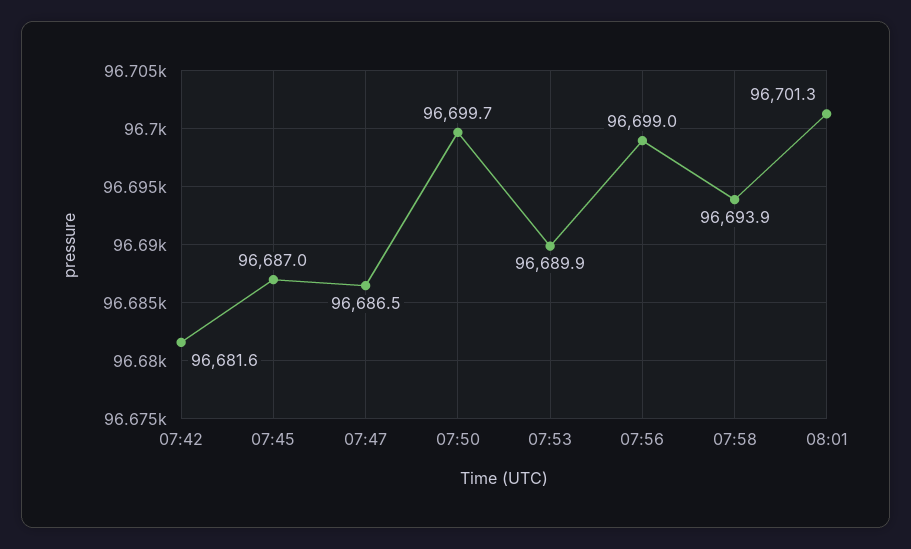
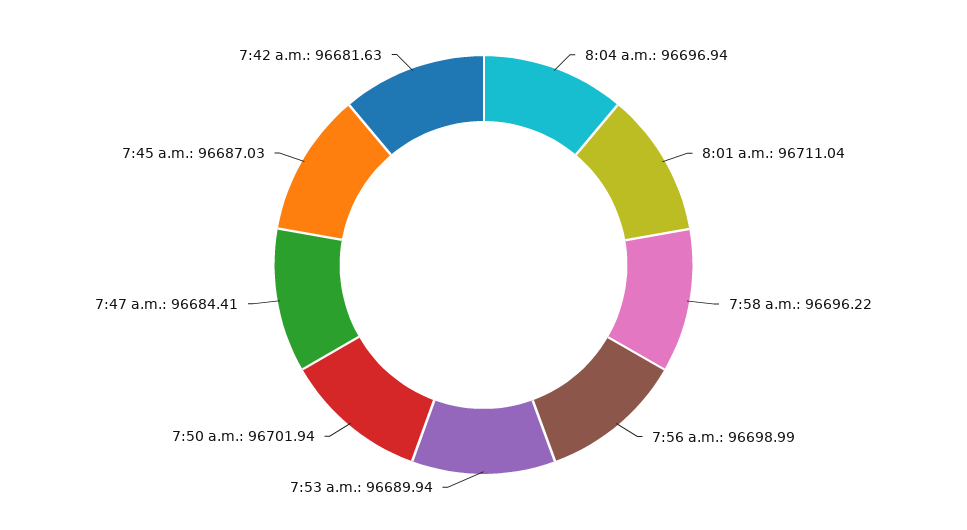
07:47: 96686.5 -> 96684.41
07:50: 96699.7 -> 96701.94
07:58: 96693.9 -> 96696.22
08:01: 96701.3 -> 96711.04
8:04 a.m.: none -> 96696.94

